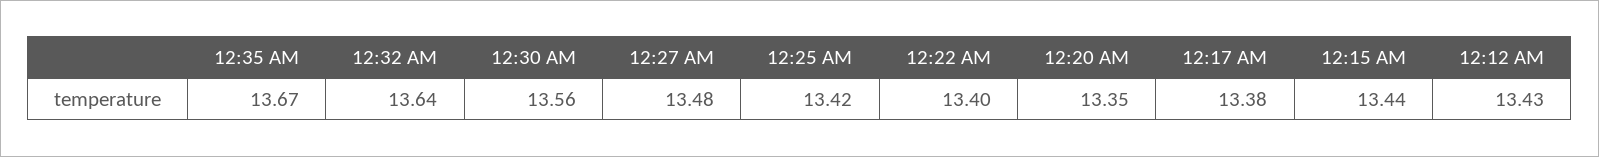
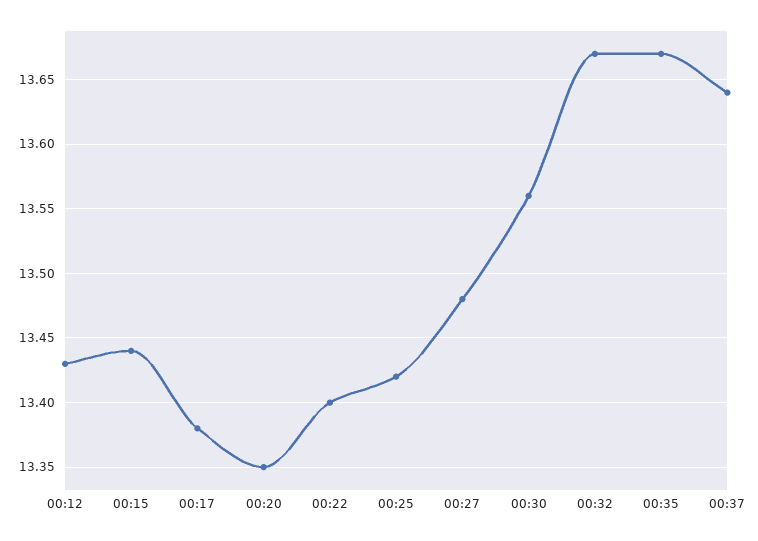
12:32 AM: 13.64 -> 13.67
00:37: none -> 13.64

